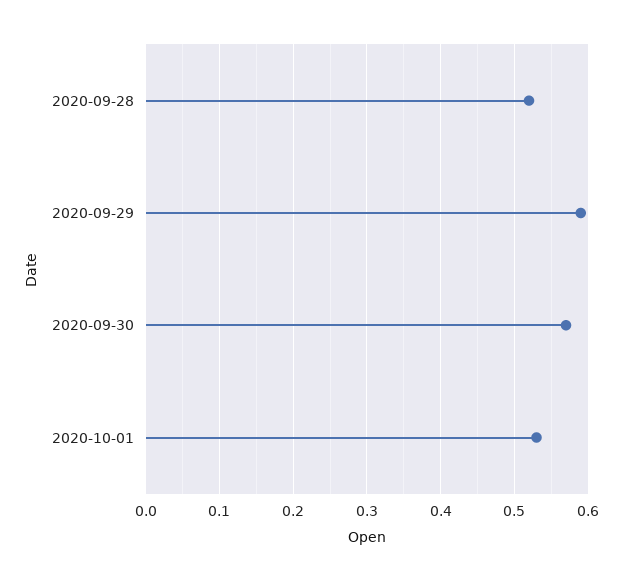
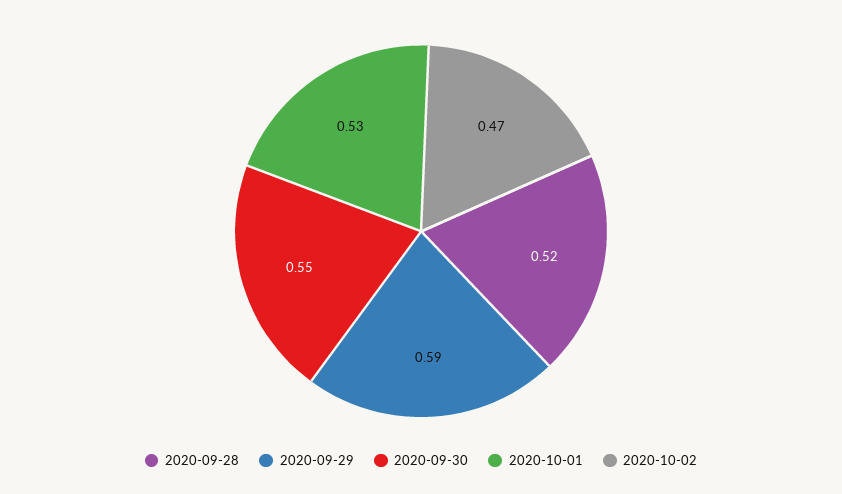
2020-09-30: 0.57 -> 0.55
2020-10-02: none -> 0.47

